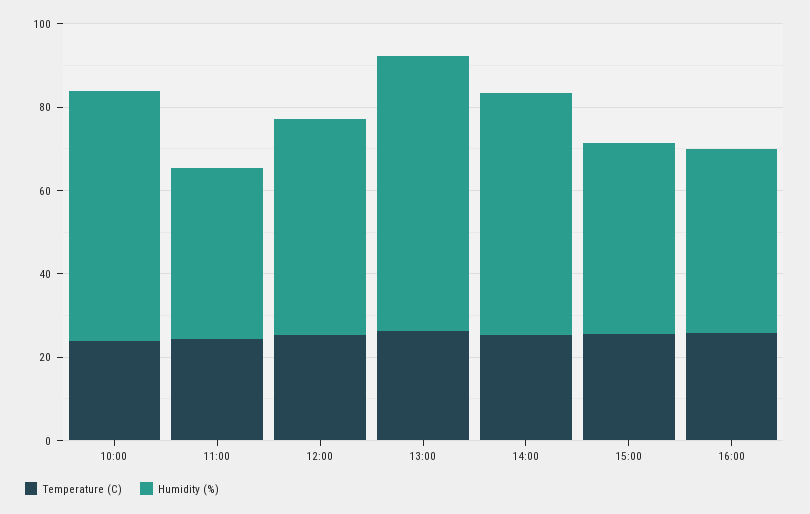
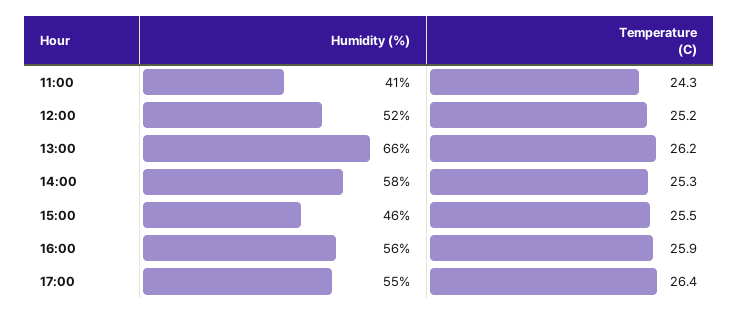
Temperature (C), 10:00: 25 -> none
Humidity (%), 10:00: 60 -> none
Humidity (%), 16:00: 45 -> 56
Humidity (%), 17:00: none -> 55
Temperature (C), 17:00: none -> 26.4

